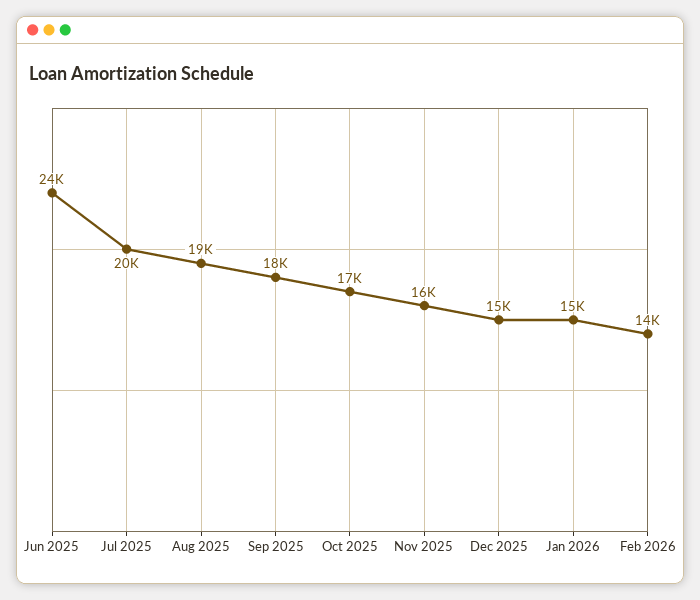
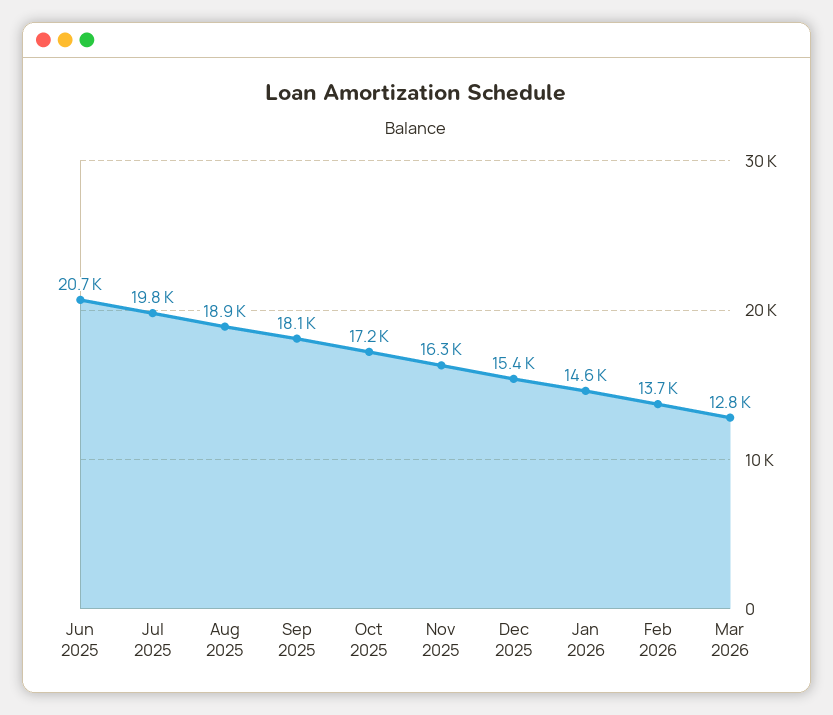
Jun 2025: 24000 -> 20700
Mar 2026: none -> 12800

